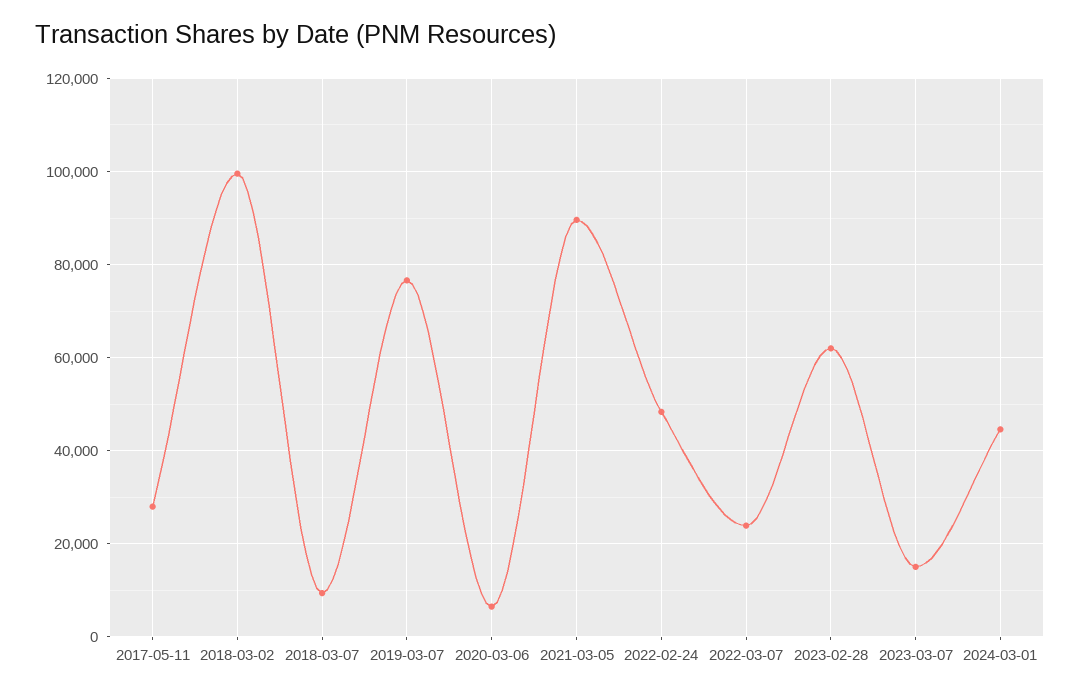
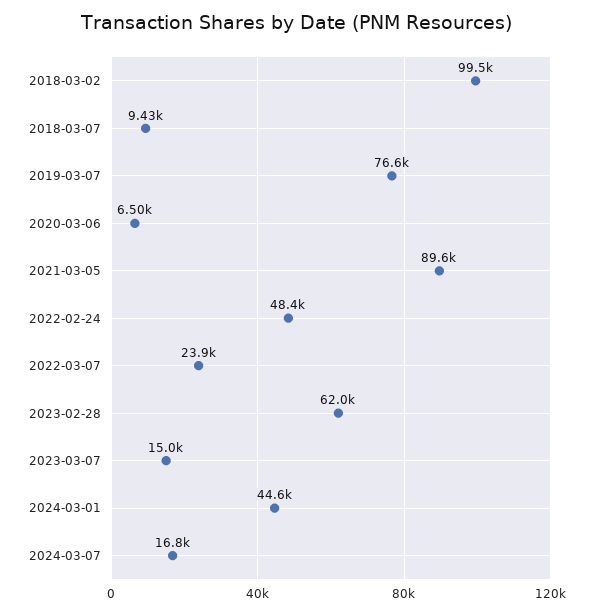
2017-05-11: 28000 -> none
2024-03-07: none -> 16800

